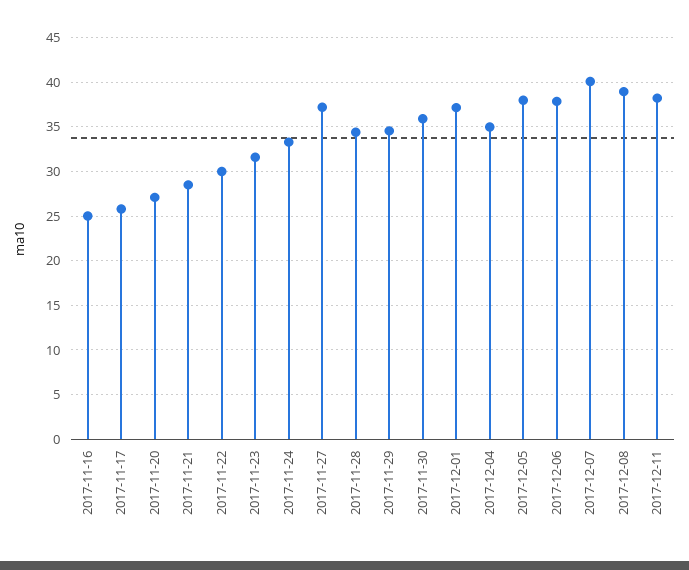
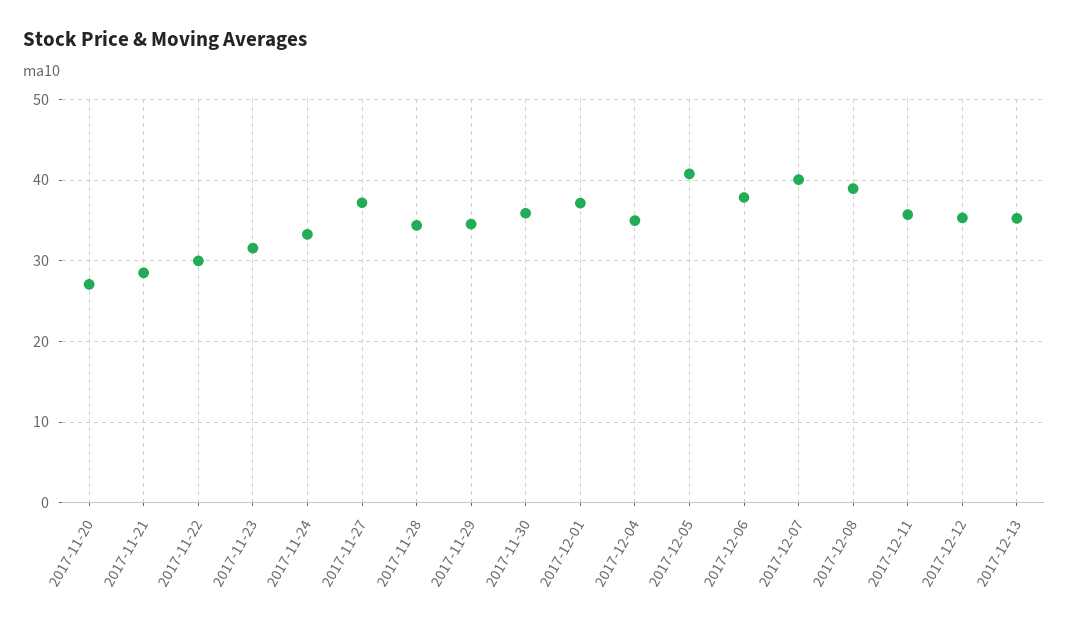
2017-11-16: 25 -> none
2017-11-17: 26 -> none
2017-12-05: 38 -> 41
2017-12-11: 38 -> 36
2017-12-12: none -> 35
2017-12-13: none -> 35

